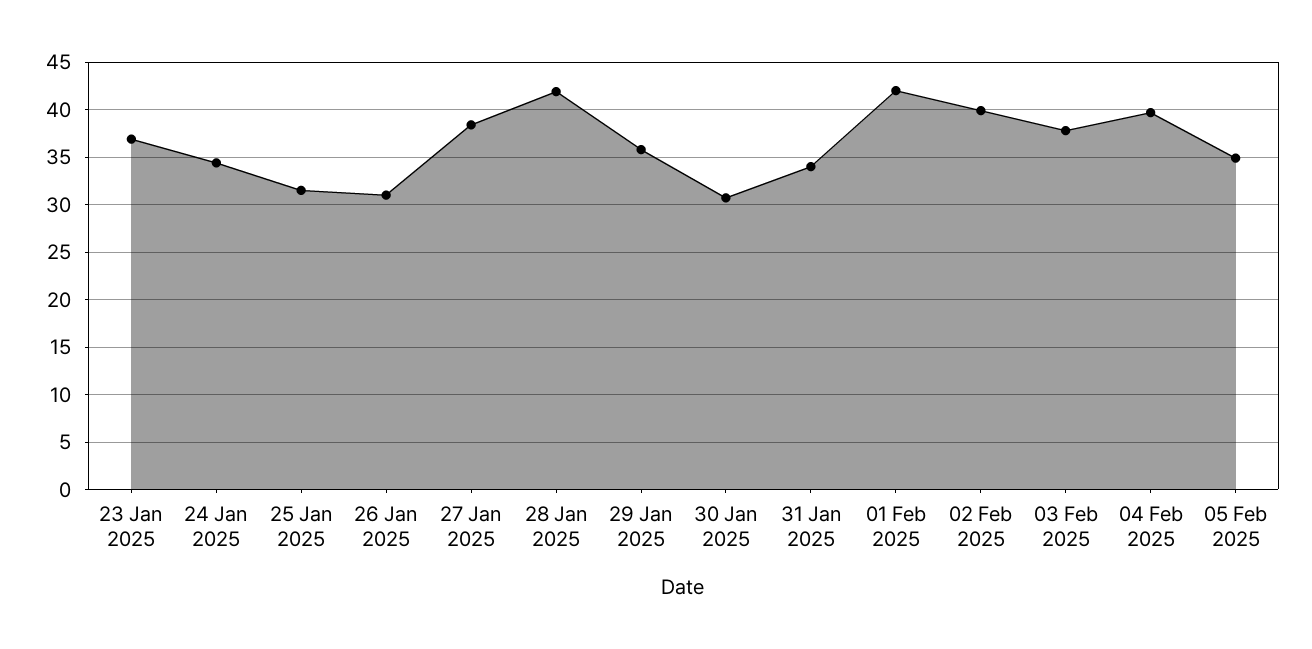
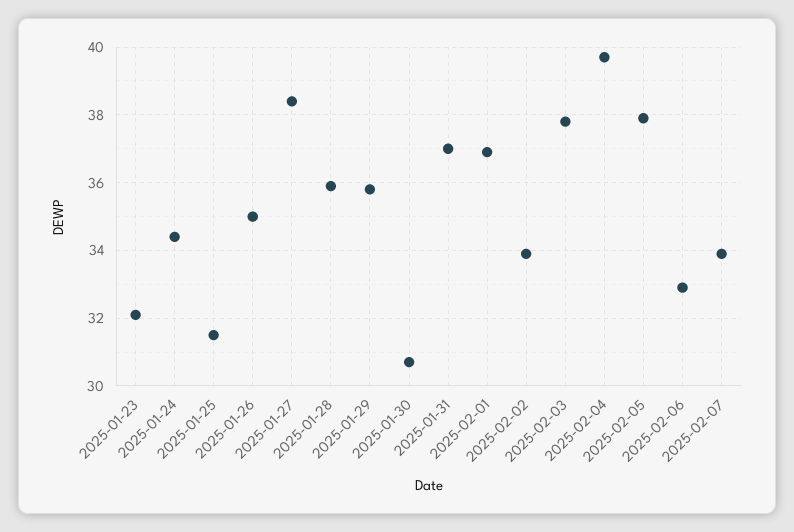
23 Jan 2025: 37 -> 32
26 Jan 2025: 31 -> 35
28 Jan 2025: 42 -> 36
31 Jan 2025: 34 -> 37
01 Feb 2025: 42 -> 37
02 Feb 2025: 40 -> 34
05 Feb 2025: 35 -> 38
2025-02-06: none -> 33
2025-02-07: none -> 34

